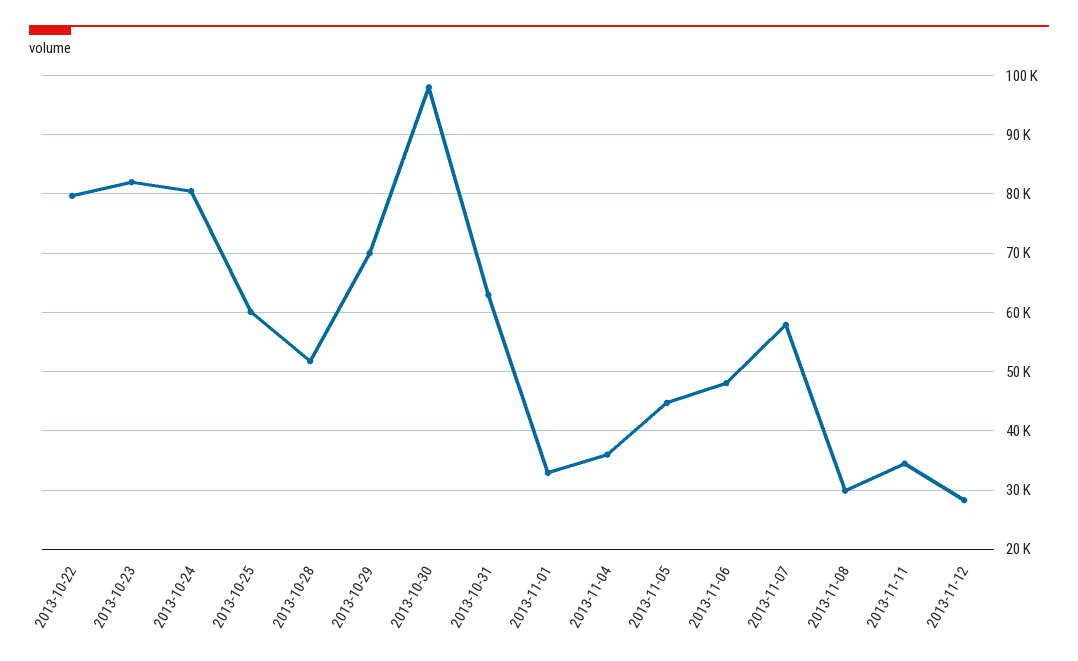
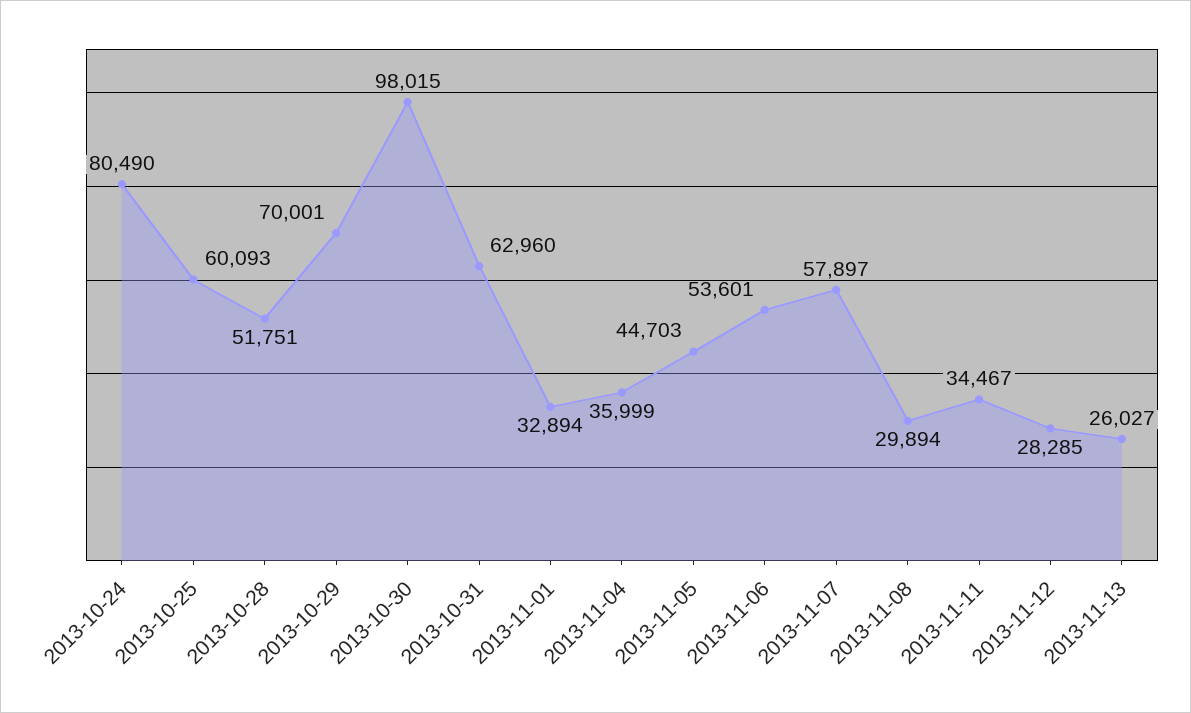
2013-10-22: 80000 -> none
2013-10-23: 82000 -> none
2013-11-06: 48000 -> 53601
2013-11-13: none -> 26027

